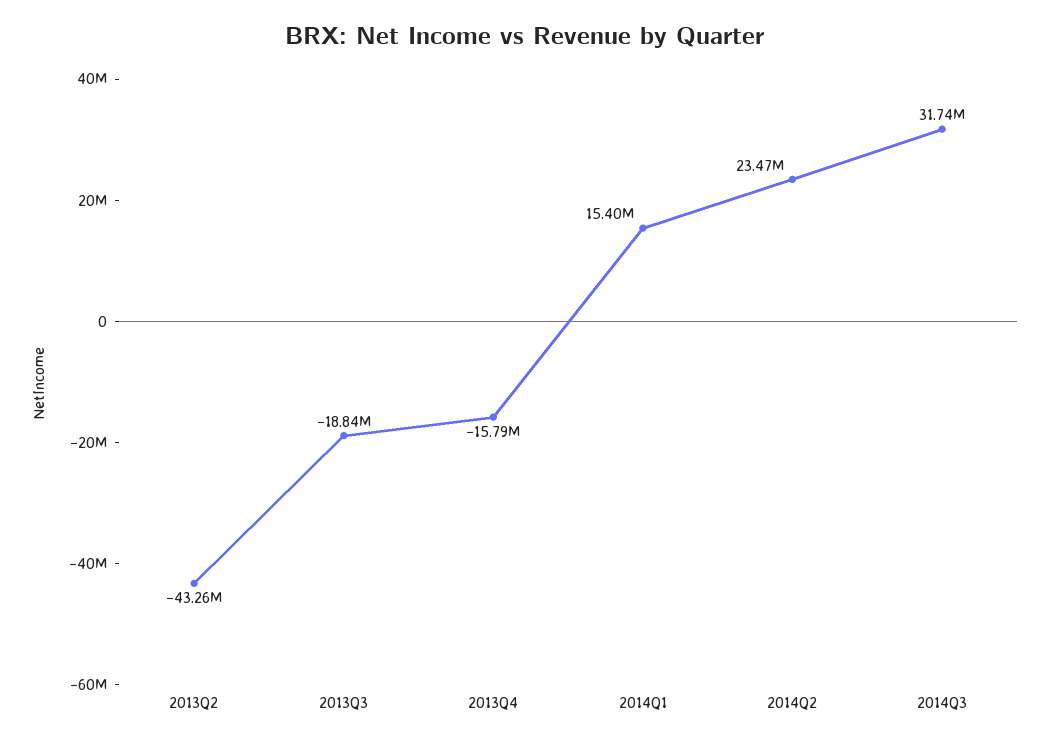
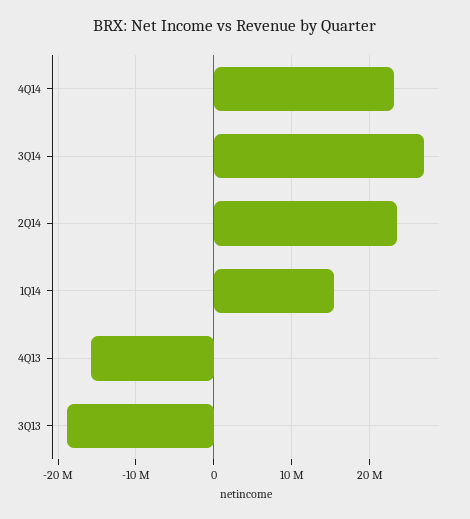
2013Q2: -43260000 -> none
2014Q3: 31740000 -> 27000000
4Q14: none -> 23000000

